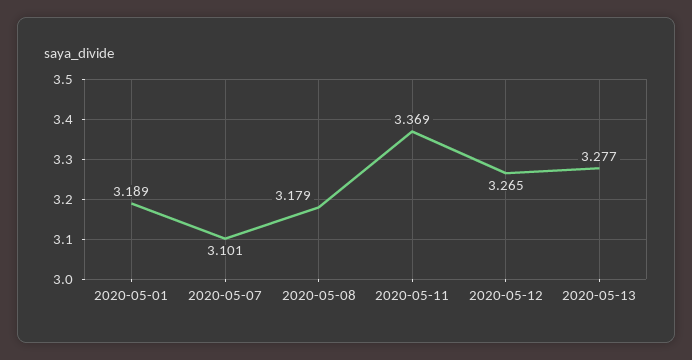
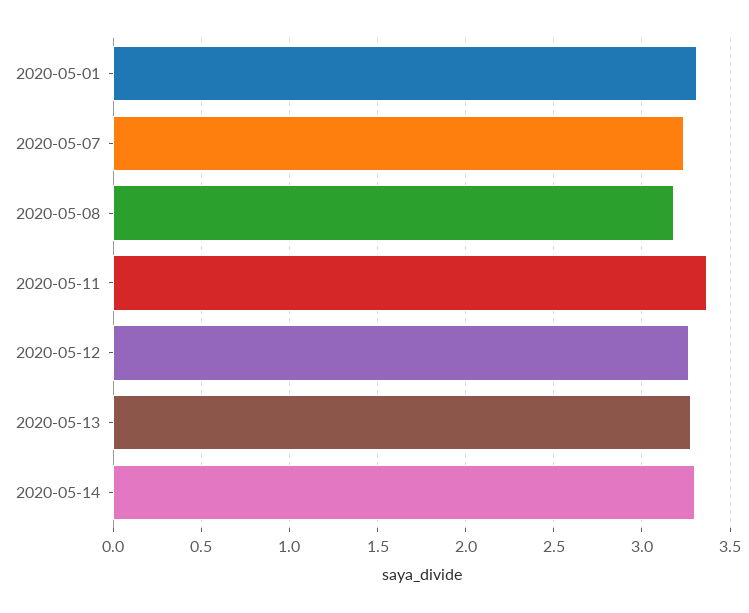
2020-05-01: 3.189 -> 3.3
2020-05-07: 3.101 -> 3.25
2020-05-14: none -> 3.3

